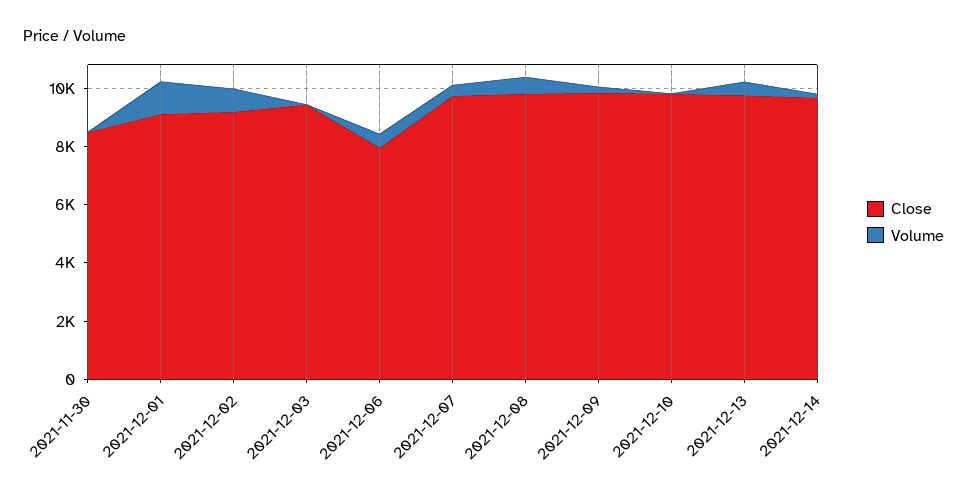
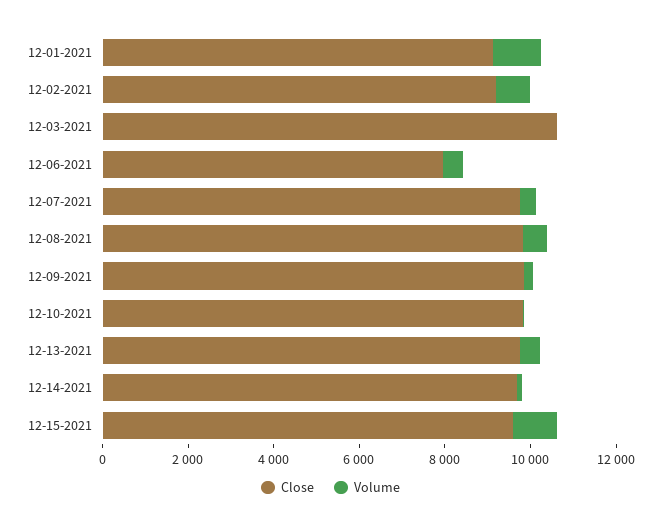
Close, 2021-11-30: 8500 -> none
Volume, 2021-11-30: 0 -> none
Close, 2021-12-03: 9500 -> 10500
Close, 12-15-2021: none -> 9500
Volume, 12-15-2021: none -> 1000

